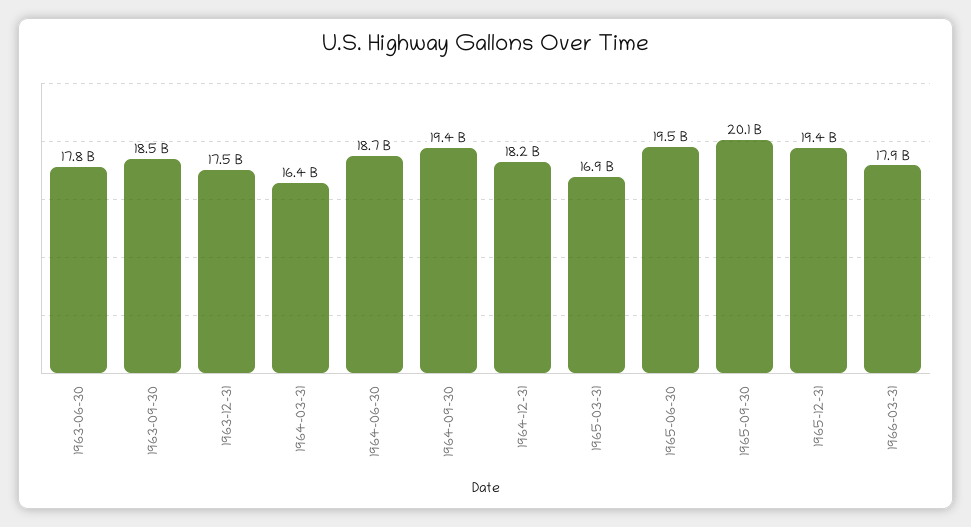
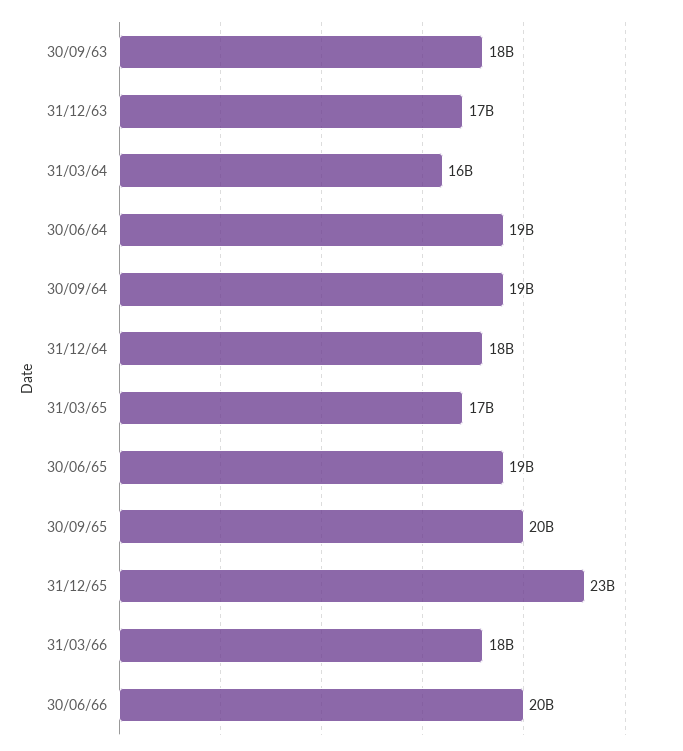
1963-06-30: 17800000000 -> none
1965-12-31: 19400000000 -> 23000000000
30/06/66: none -> 20000000000

